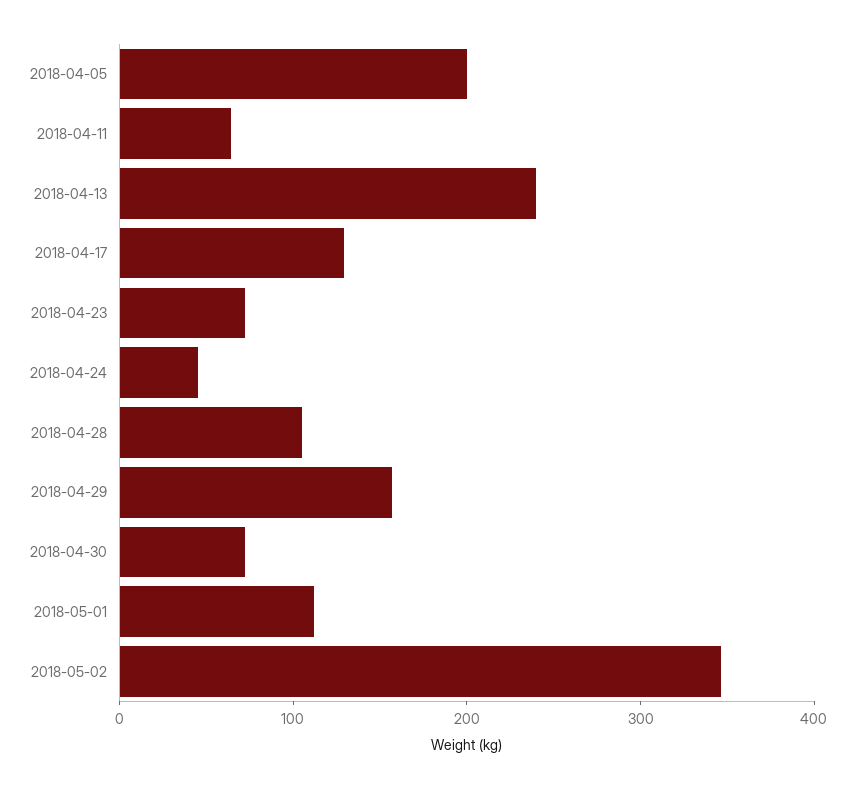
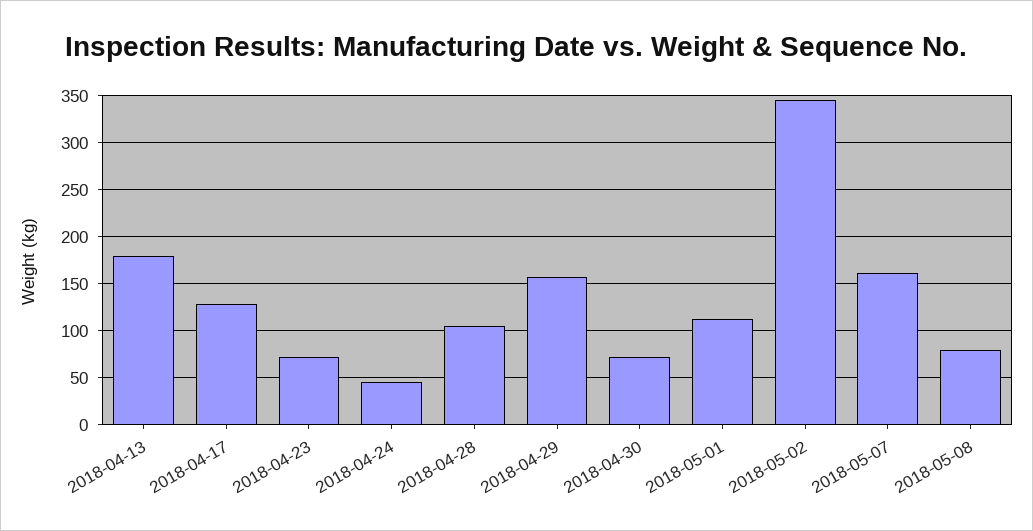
2018-04-05: 200 -> none
2018-04-11: 60 -> none
2018-04-13: 240 -> 180
2018-05-07: none -> 160
2018-05-08: none -> 80

